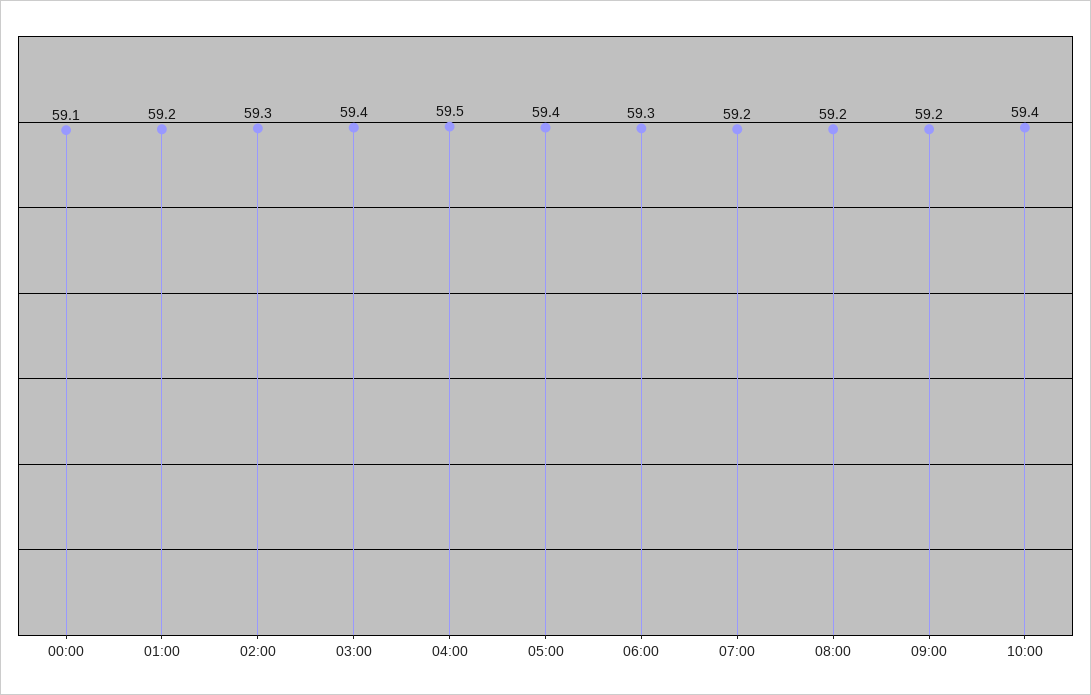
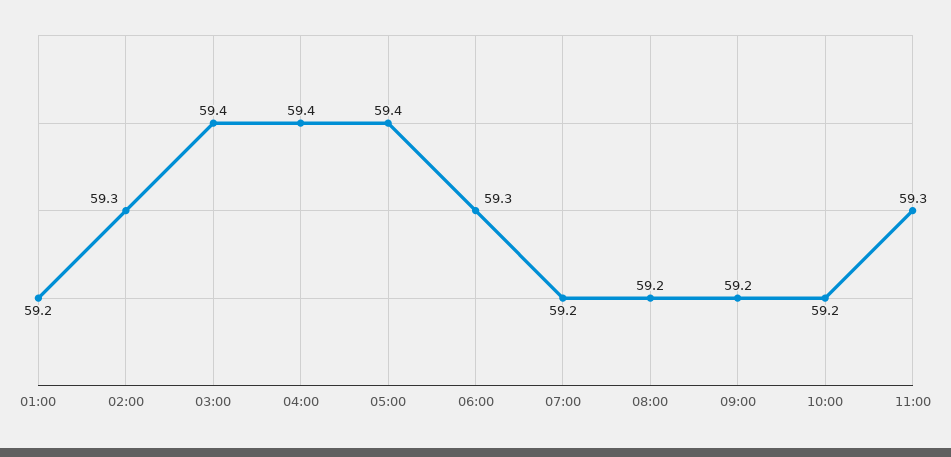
00:00: 59.1 -> none
04:00: 59.5 -> 59.4
10:00: 59.4 -> 59.2
11:00: none -> 59.3

